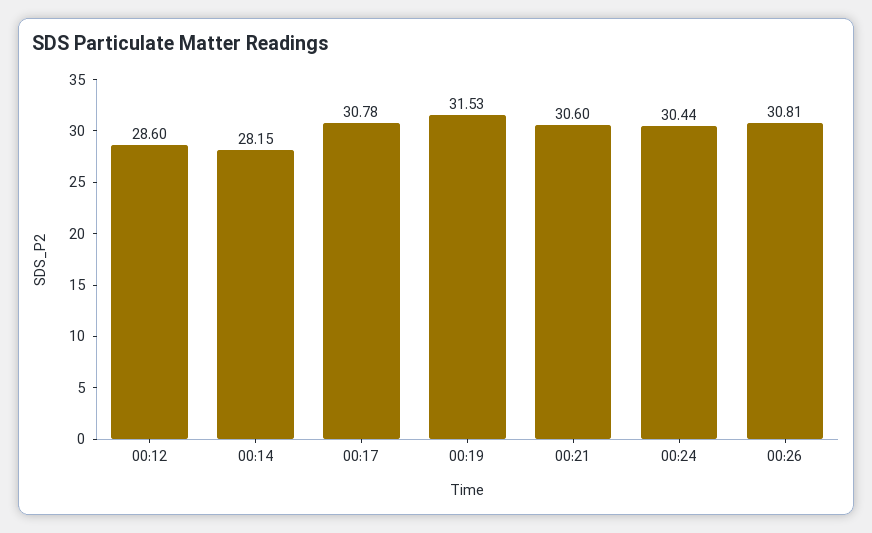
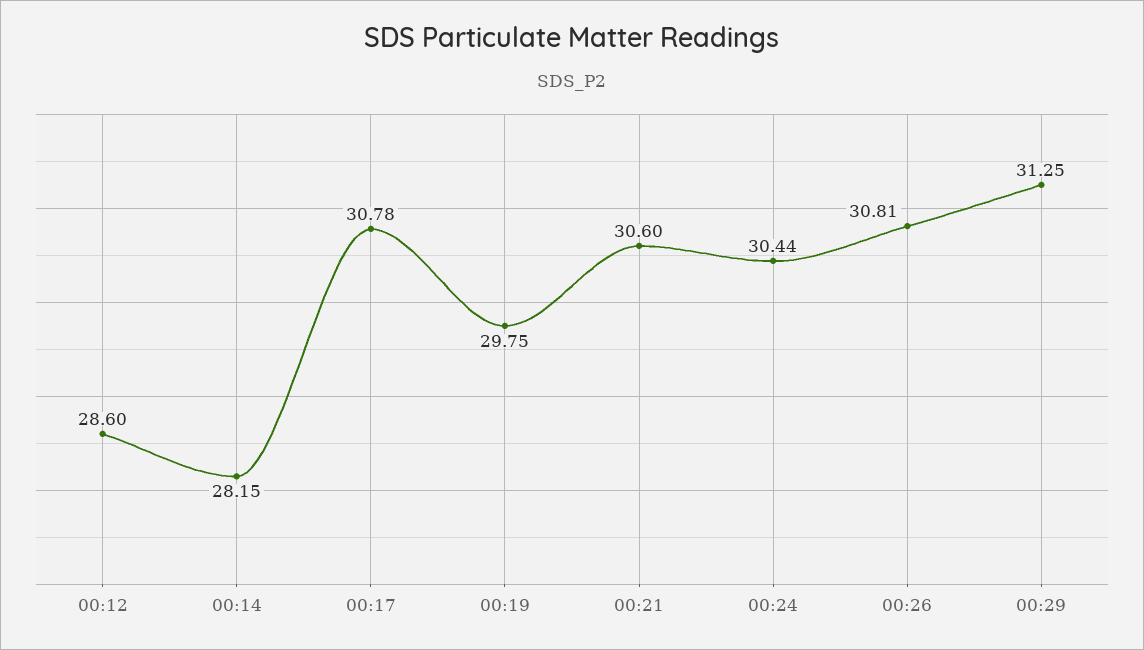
00:19: 31.53 -> 29.75
00:29: none -> 31.25

